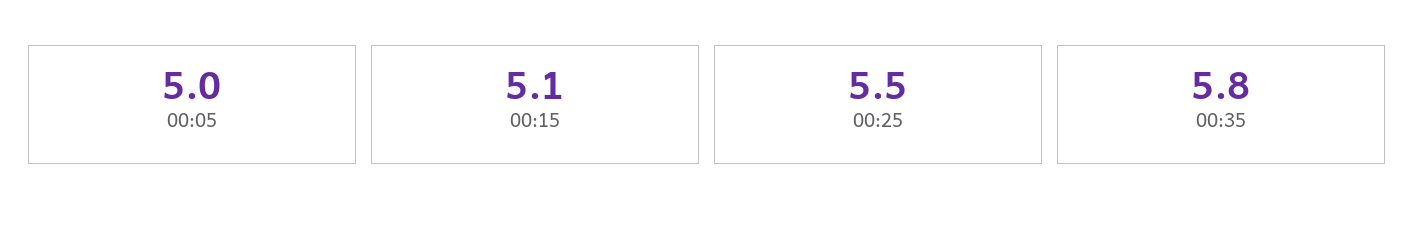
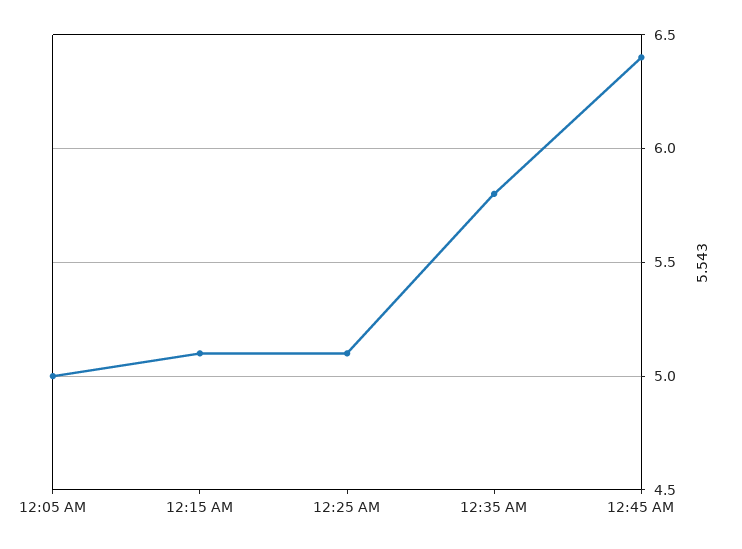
00:25: 5.5 -> 5.1
12:45 AM: none -> 6.4

